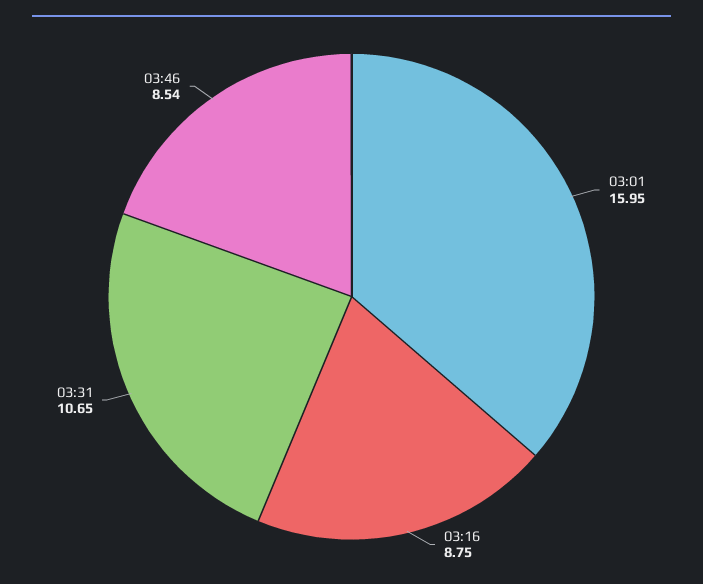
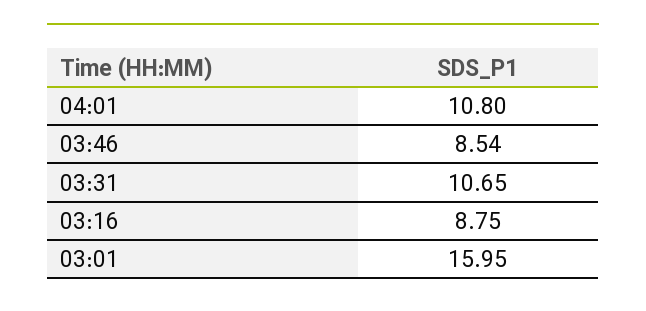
04:01: none -> 10.8

